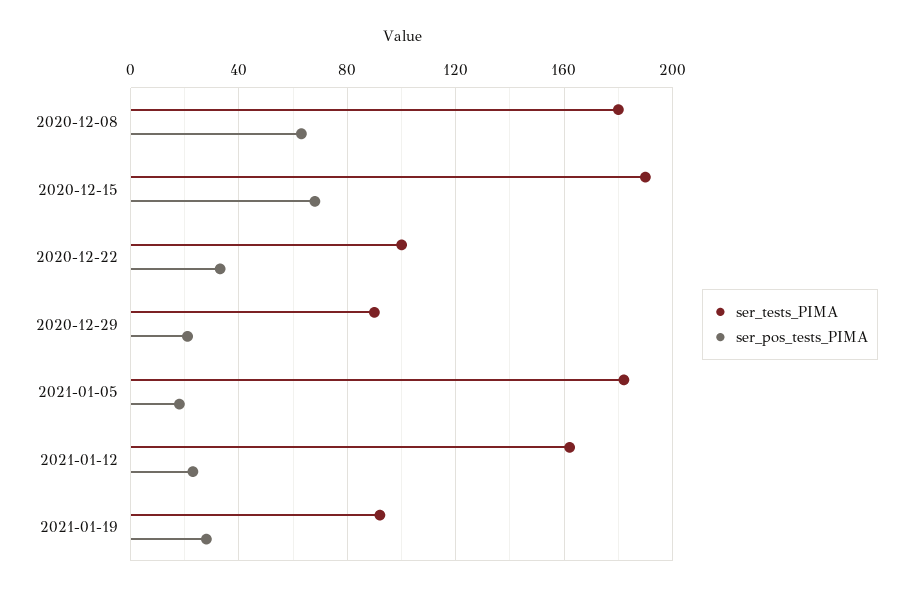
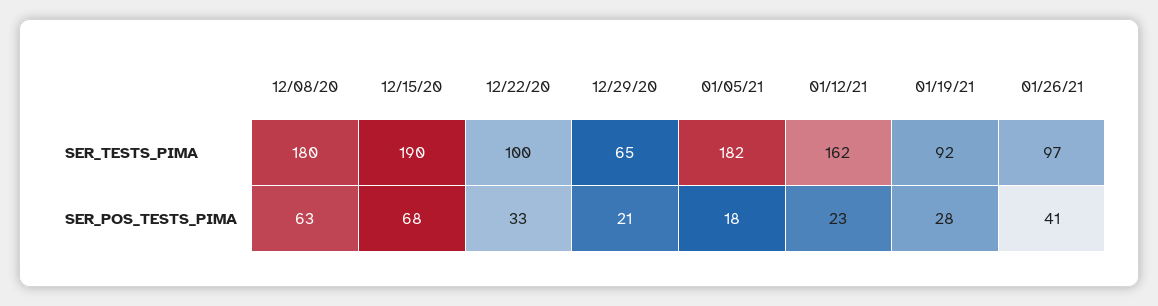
ser_tests_PIMA, 2020-12-29: 90 -> 65
ser_tests_PIMA, 01/26/21: none -> 97
ser_pos_tests_PIMA, 01/26/21: none -> 41

